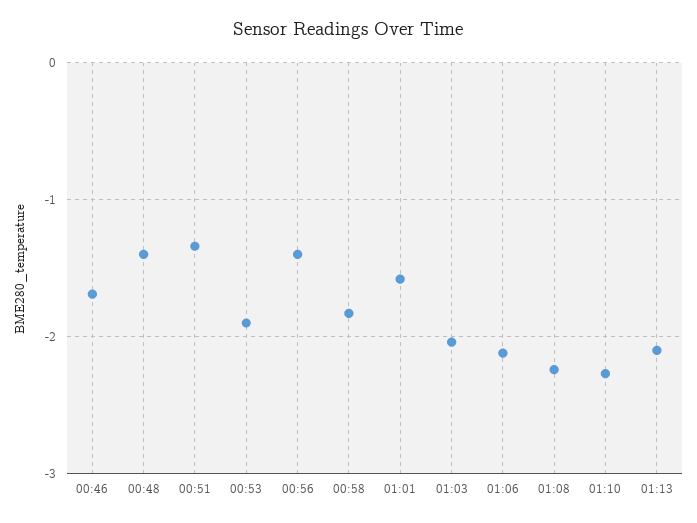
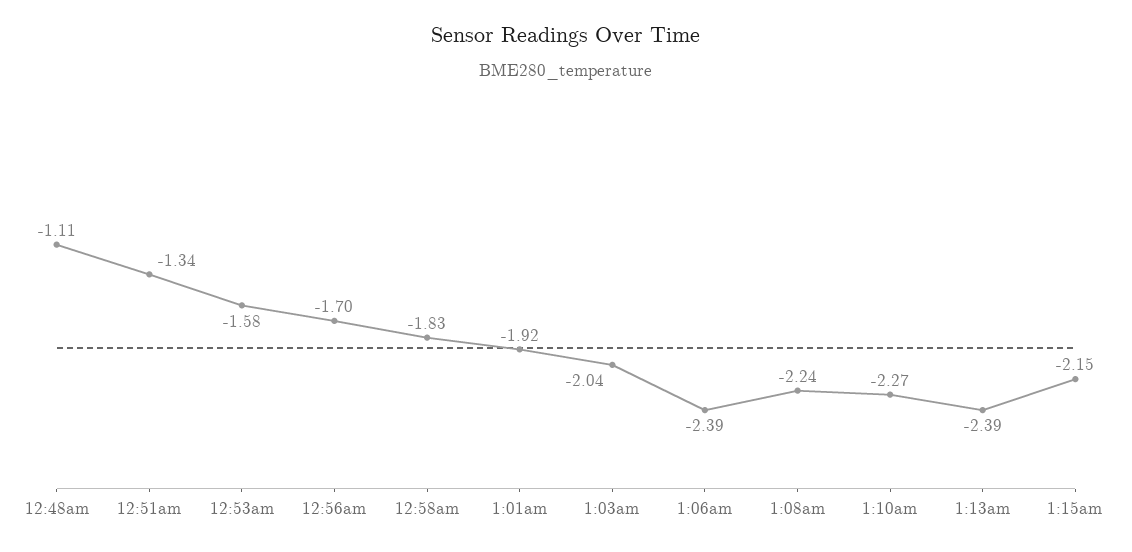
00:46: -1.7 -> none
00:48: -1.4 -> -1.11
00:53: -1.9 -> -1.58
00:56: -1.4 -> -1.7
01:01: -1.6 -> -1.92
01:06: -2.1 -> -2.39
01:13: -2.1 -> -2.39
1:15am: none -> -2.15

